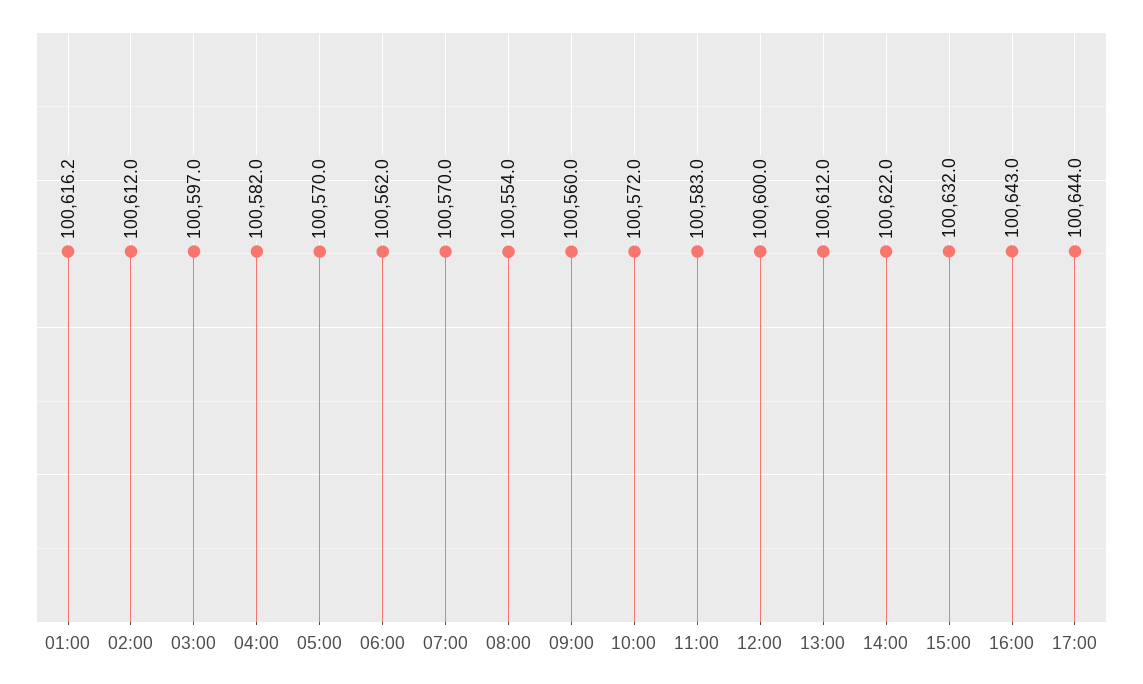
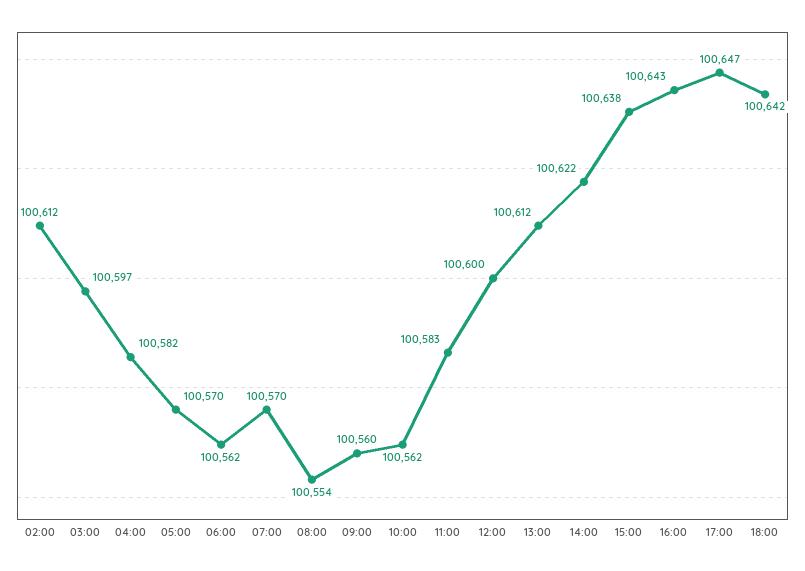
01:00: 100616.2 -> none
10:00: 100572 -> 100562
15:00: 100632 -> 100638
17:00: 100644 -> 100647
18:00: none -> 100642

